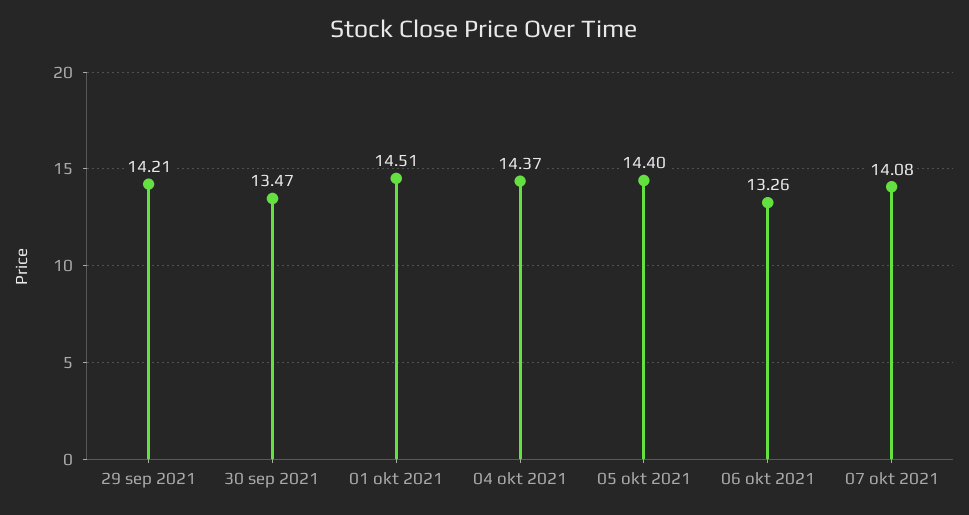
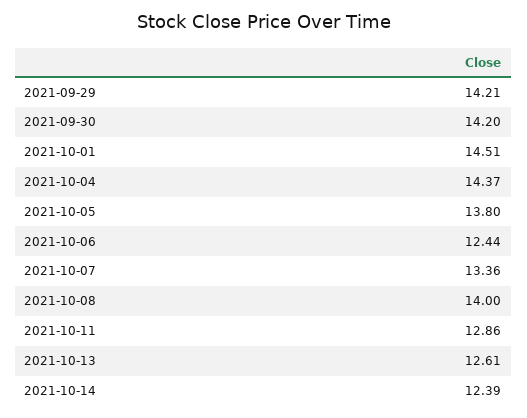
30 sep 2021: 13.47 -> 14.2
05 okt 2021: 14.4 -> 13.8
06 okt 2021: 13.26 -> 12.44
07 okt 2021: 14.08 -> 13.36
2021-10-08: none -> 14
2021-10-11: none -> 12.86
2021-10-13: none -> 12.61
2021-10-14: none -> 12.39

